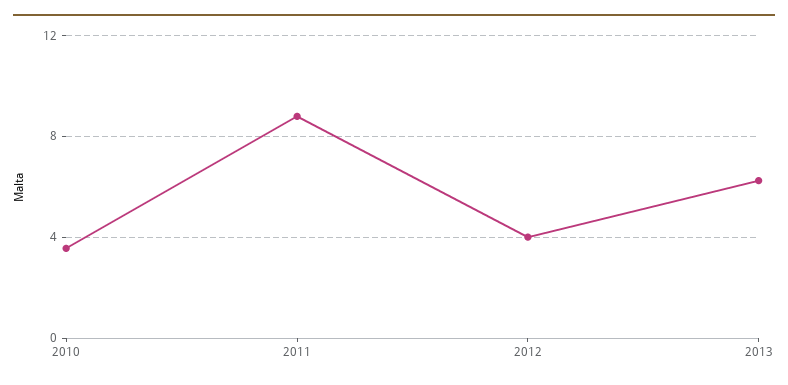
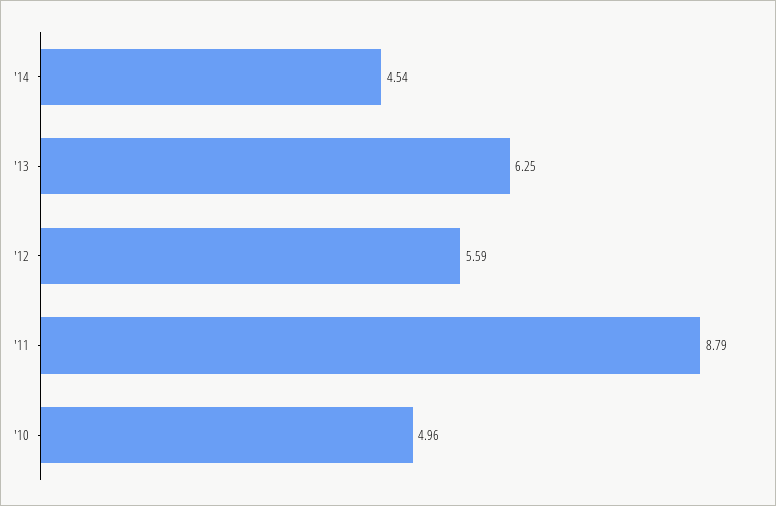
2010: 3.5 -> 4.96
2012: 4 -> 5.59
'14: none -> 4.54

